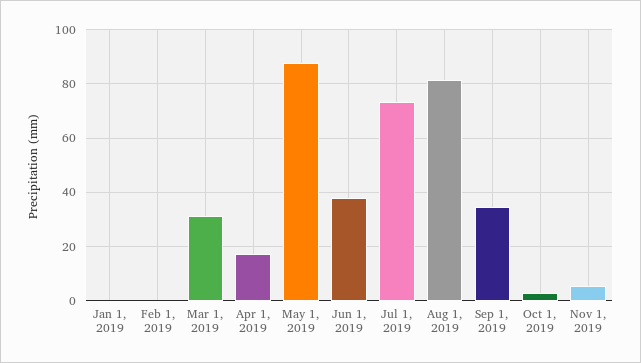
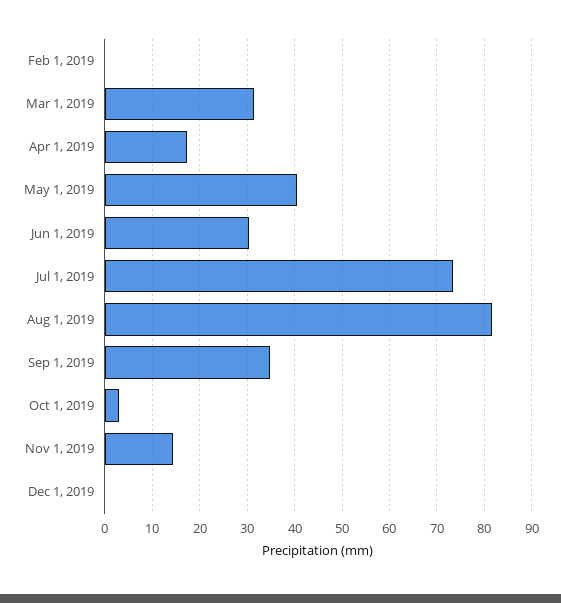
Jan 1, 2019: 0 -> none
May 1, 2019: 87.5 -> 40
Jun 1, 2019: 37.5 -> 30
Nov 1, 2019: 5 -> 14
Dec 1, 2019: none -> 0

